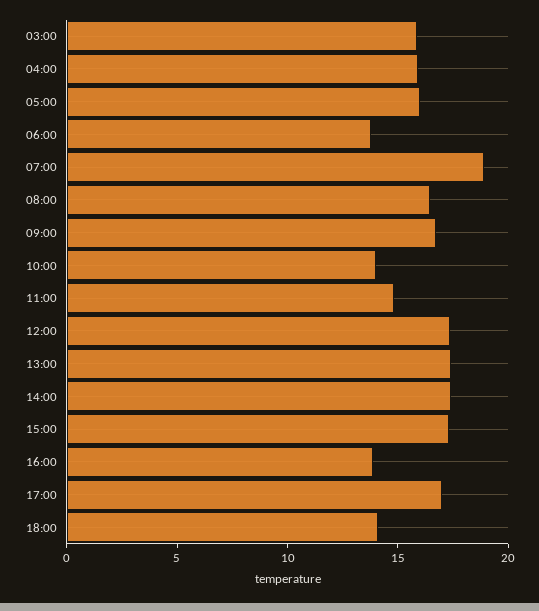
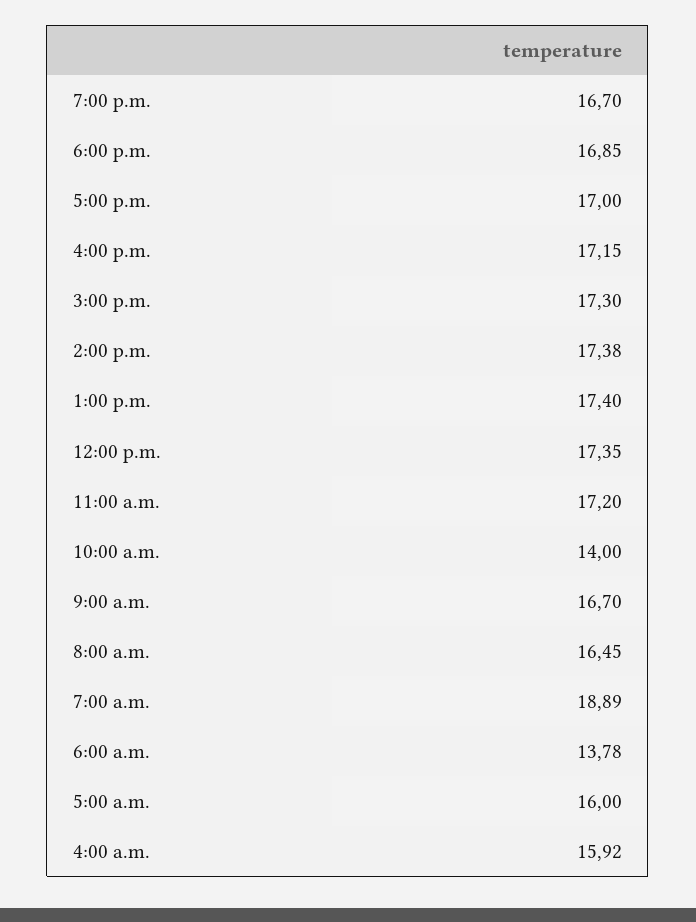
03:00: 16 -> none
11:00: 15 -> 17.2
16:00: 14 -> 17.15
18:00: 14 -> 16.85
7:00 p.m.: none -> 16.7

